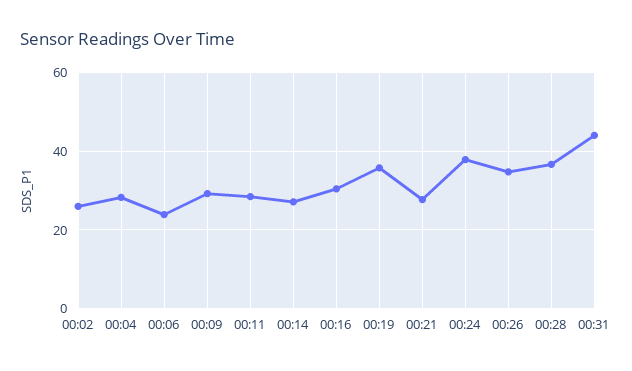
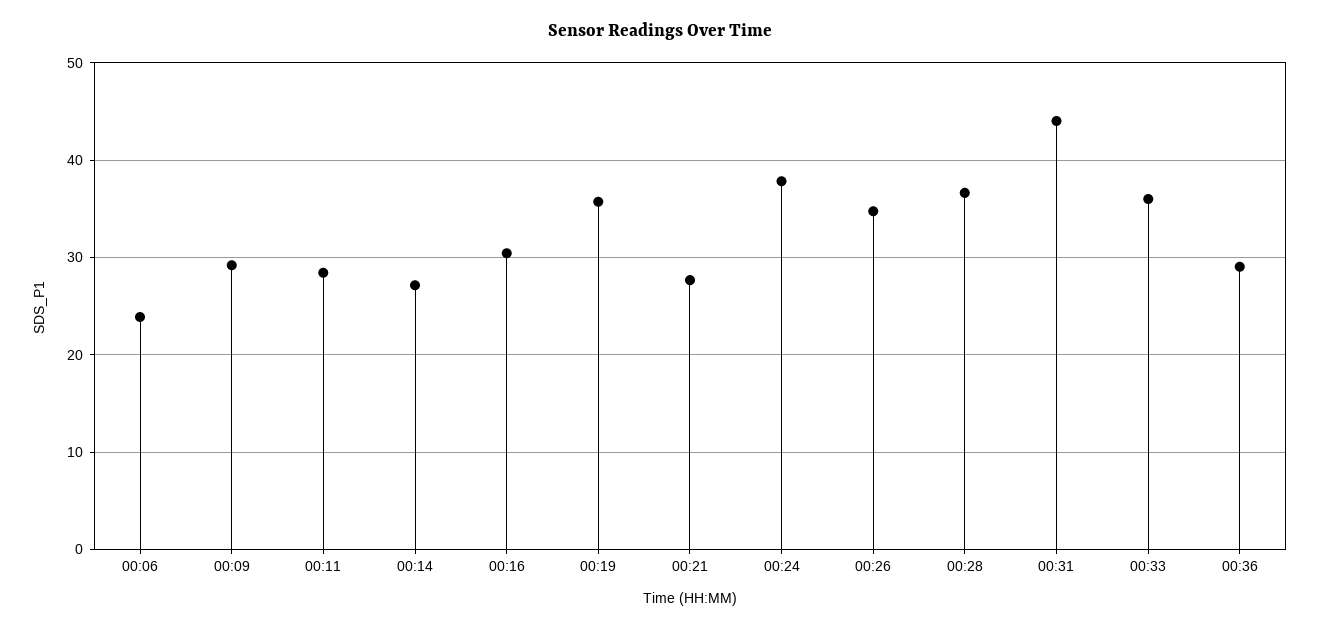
00:02: 26 -> none
00:04: 28 -> none
00:33: none -> 36
00:36: none -> 29

